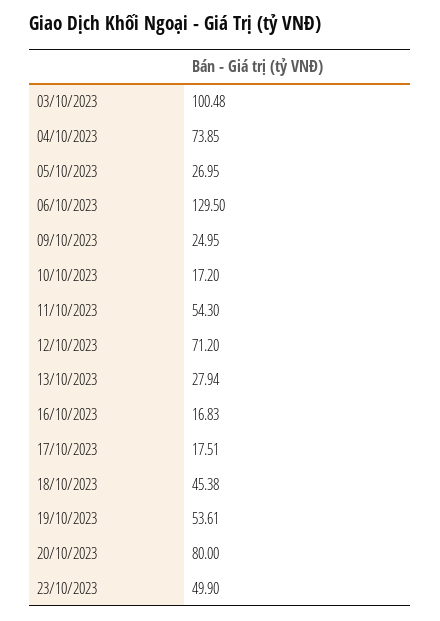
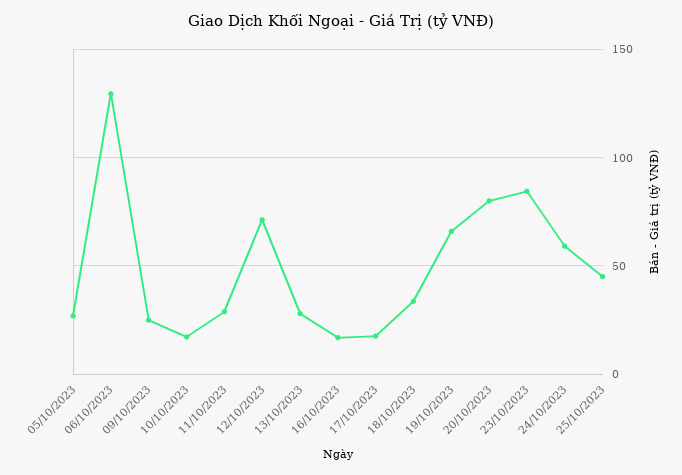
03/10/2023: 100.48 -> none
04/10/2023: 73.85 -> none
11/10/2023: 54.3 -> 30
18/10/2023: 45.38 -> 35
19/10/2023: 53.61 -> 65
23/10/2023: 49.9 -> 85
24/10/2023: none -> 60
25/10/2023: none -> 45

